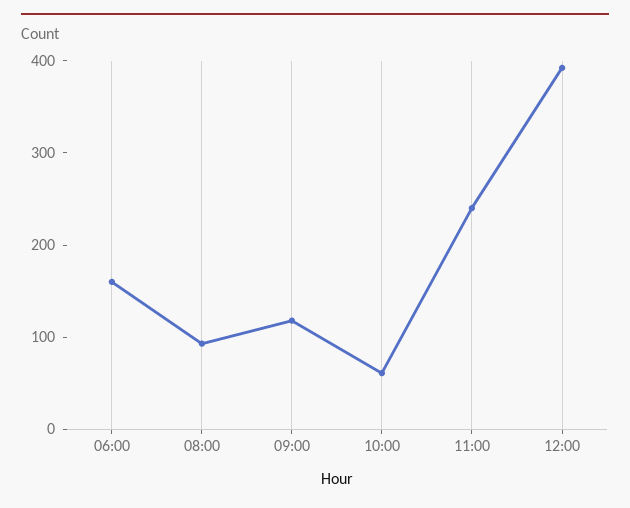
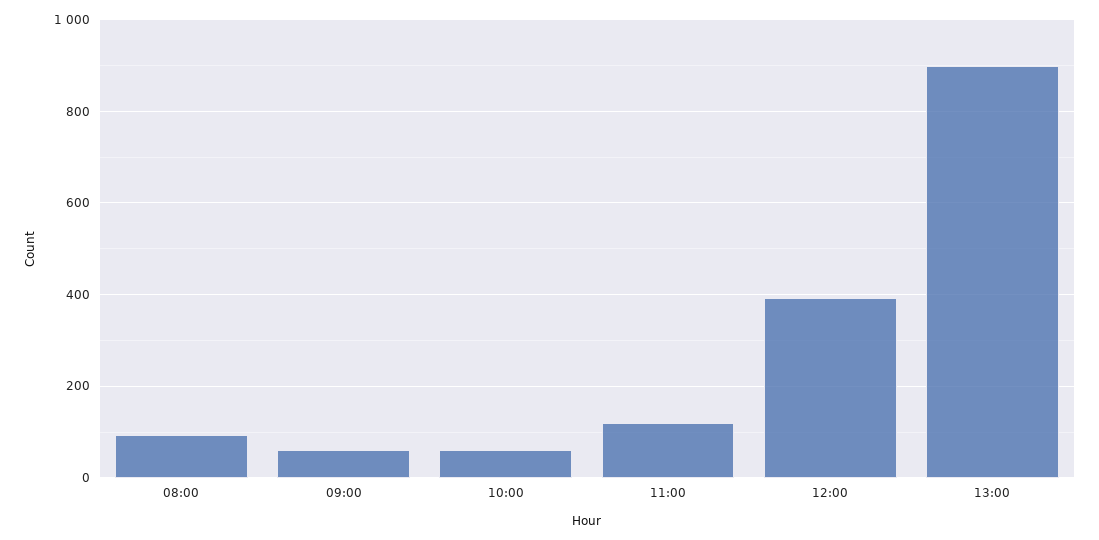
06:00: 160 -> none
09:00: 120 -> 60
11:00: 240 -> 120
13:00: none -> 900

